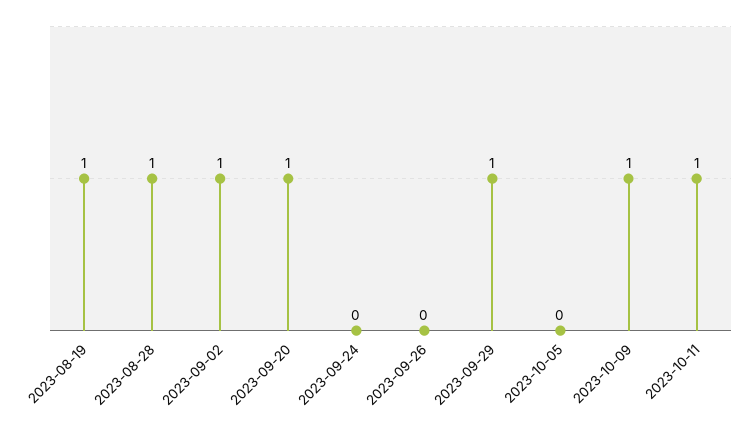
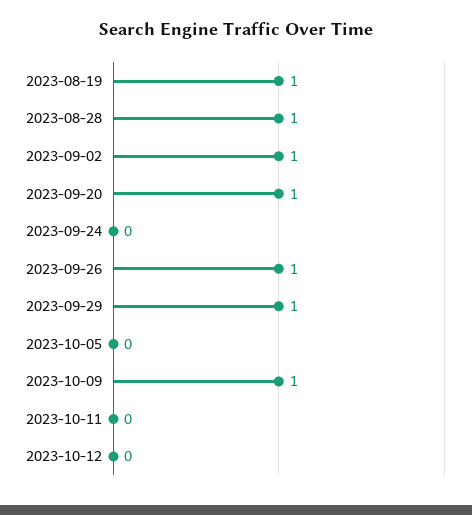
2023-09-26: 0 -> 1
2023-10-11: 1 -> 0
2023-10-12: none -> 0

